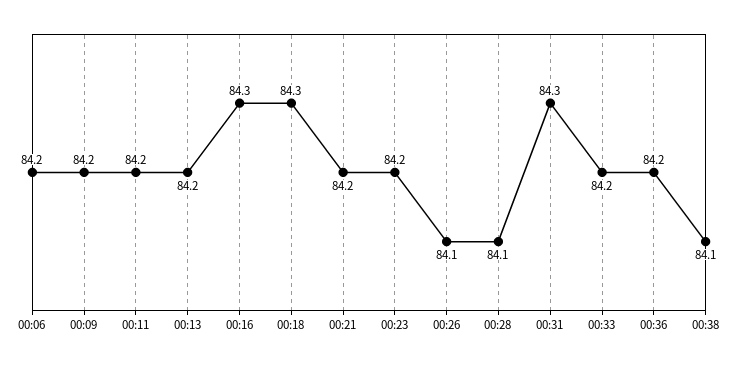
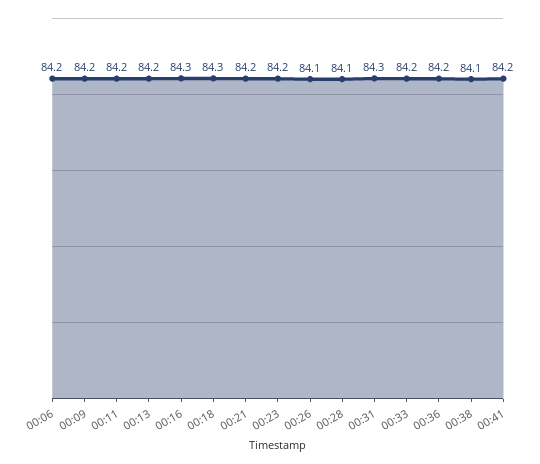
00:41: none -> 84.2

